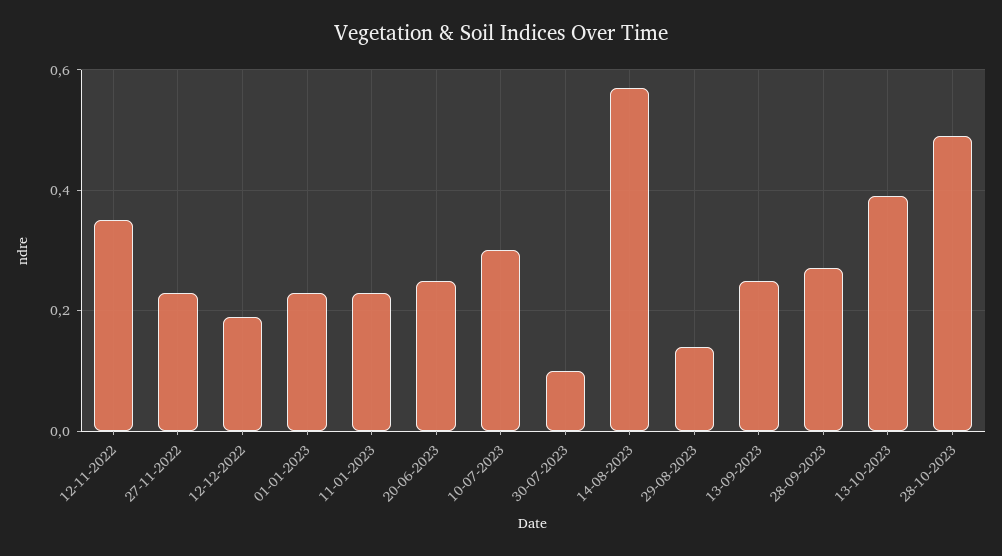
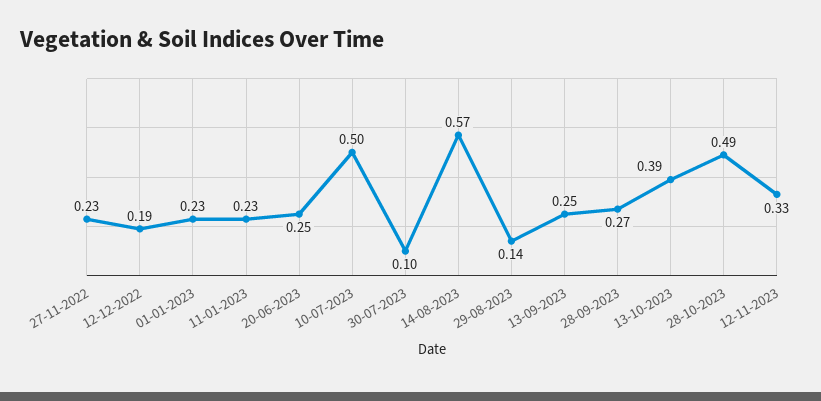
12-11-2022: 0.35 -> none
10-07-2023: 0.3 -> 0.5
12-11-2023: none -> 0.33

